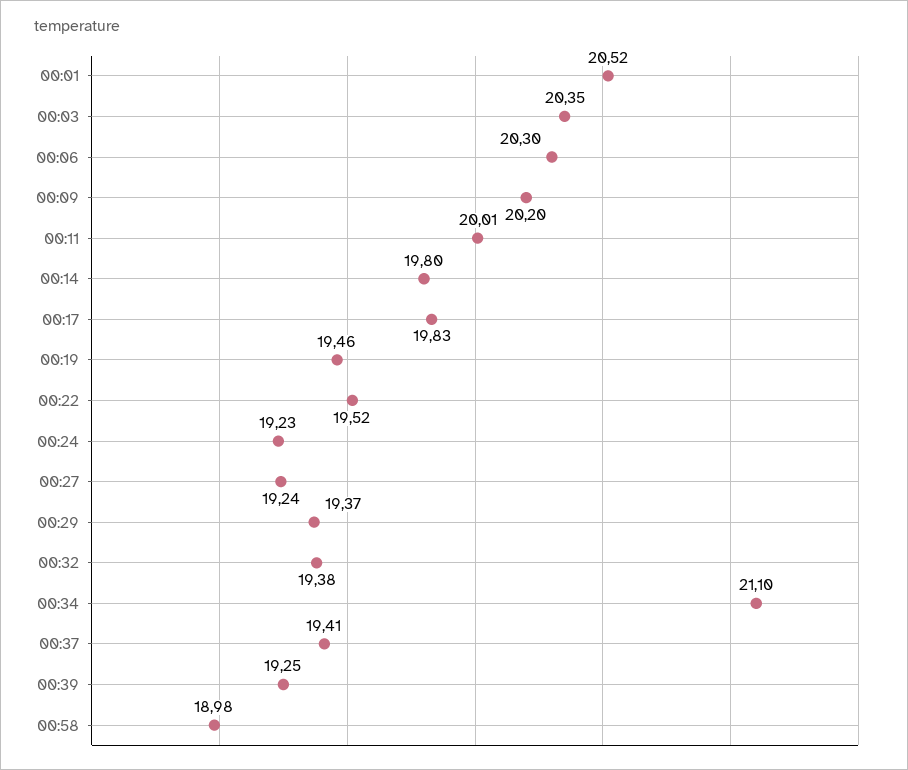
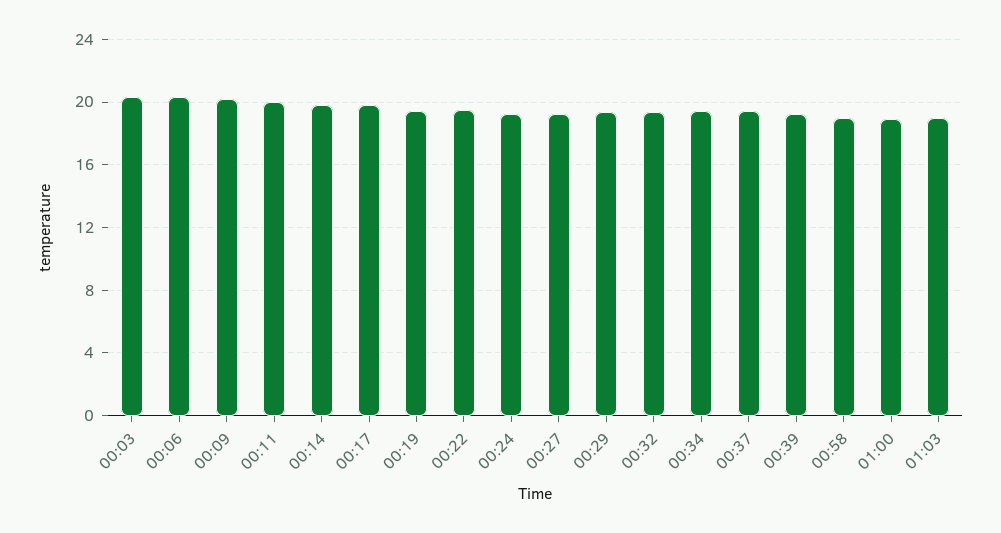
00:01: 20.52 -> none
00:34: 21.1 -> 19.5
01:00: none -> 19
01:03: none -> 19

